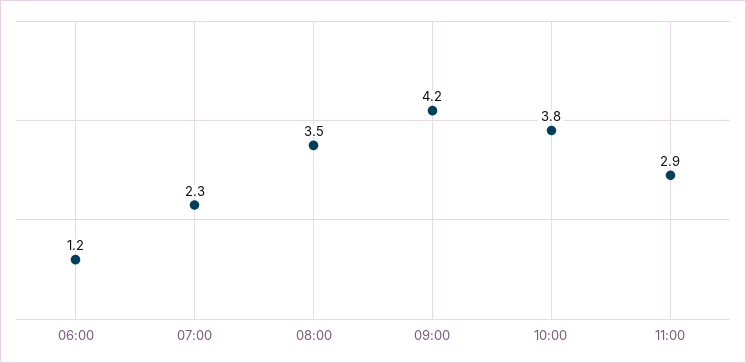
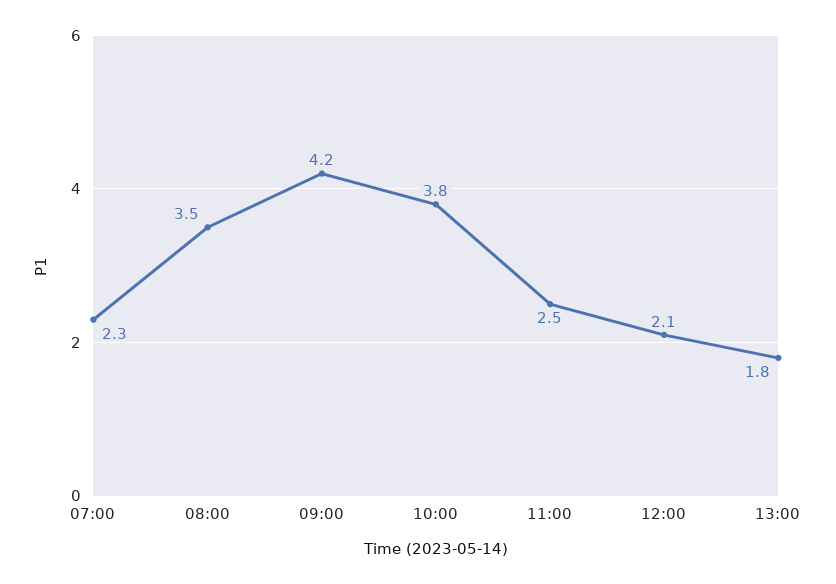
06:00: 1.2 -> none
11:00: 2.9 -> 2.5
12:00: none -> 2.1
13:00: none -> 1.8

